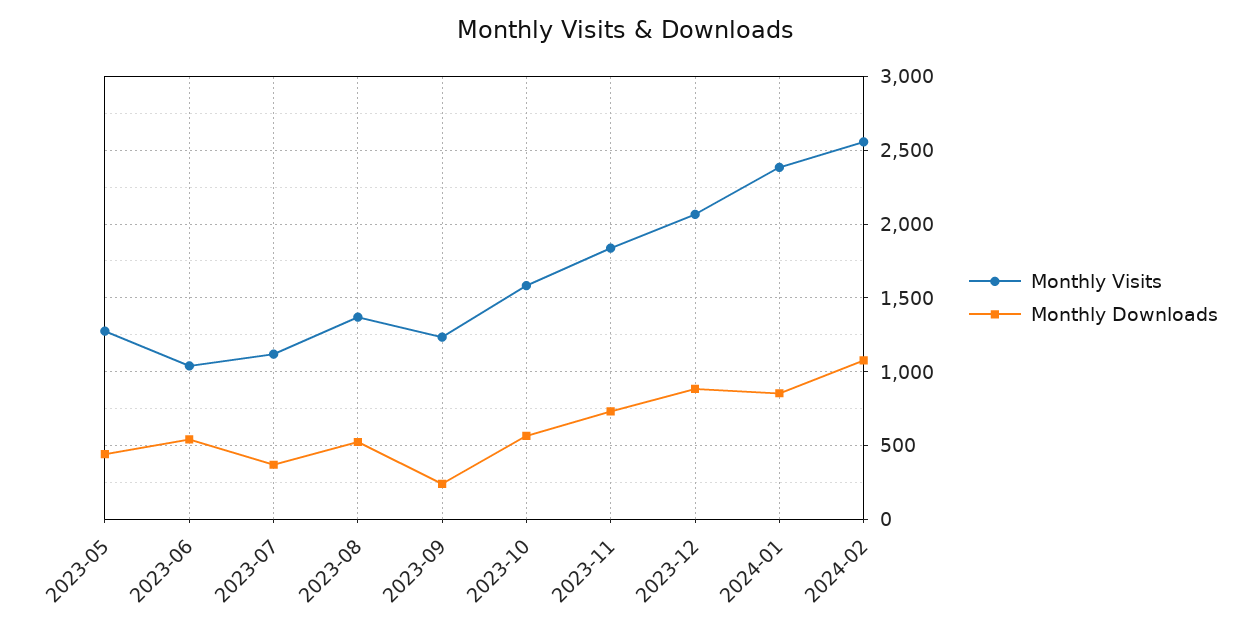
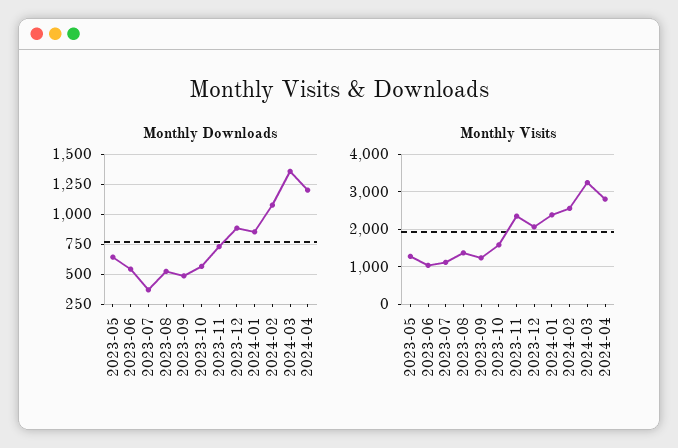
Monthly Downloads, 2023-05: 450 -> 650
Monthly Downloads, 2023-09: 250 -> 500
Monthly Visits, 2023-11: 1850 -> 2400
Monthly Downloads, 2024-03: none -> 1350
Monthly Downloads, 2024-04: none -> 1200
Monthly Visits, 2024-03: none -> 3200
Monthly Visits, 2024-04: none -> 2800

